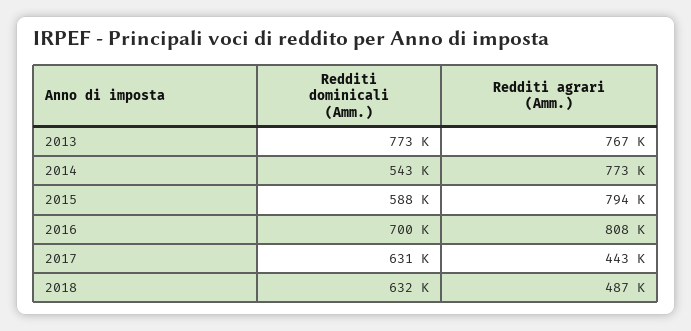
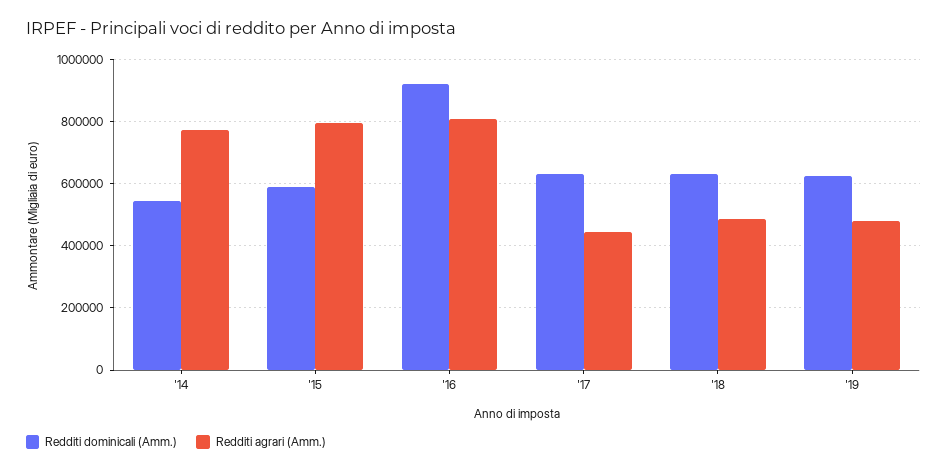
Redditi dominicali (Amm.), 2013: 773000 -> none
Redditi agrari (Amm.), 2013: 767000 -> none
Redditi dominicali (Amm.), 2016: 700000 -> 920000
Redditi dominicali (Amm.), '19: none -> 620000
Redditi agrari (Amm.), '19: none -> 480000

